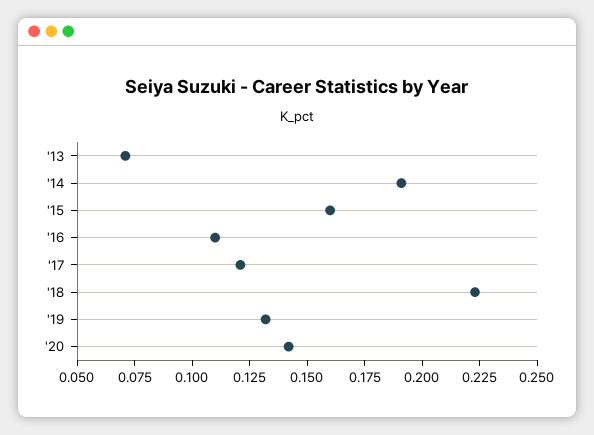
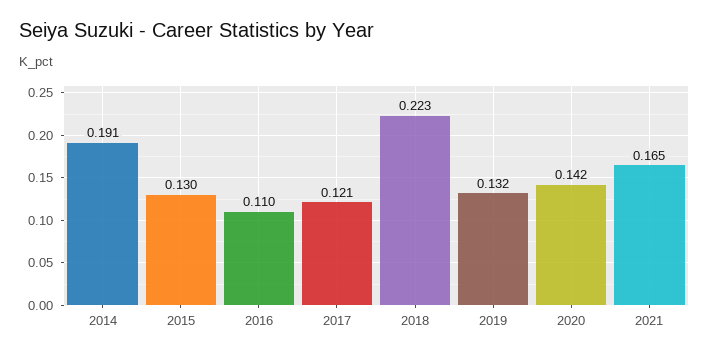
'13: 0.07 -> none
'15: 0.16 -> 0.13
2021: none -> 0.165

